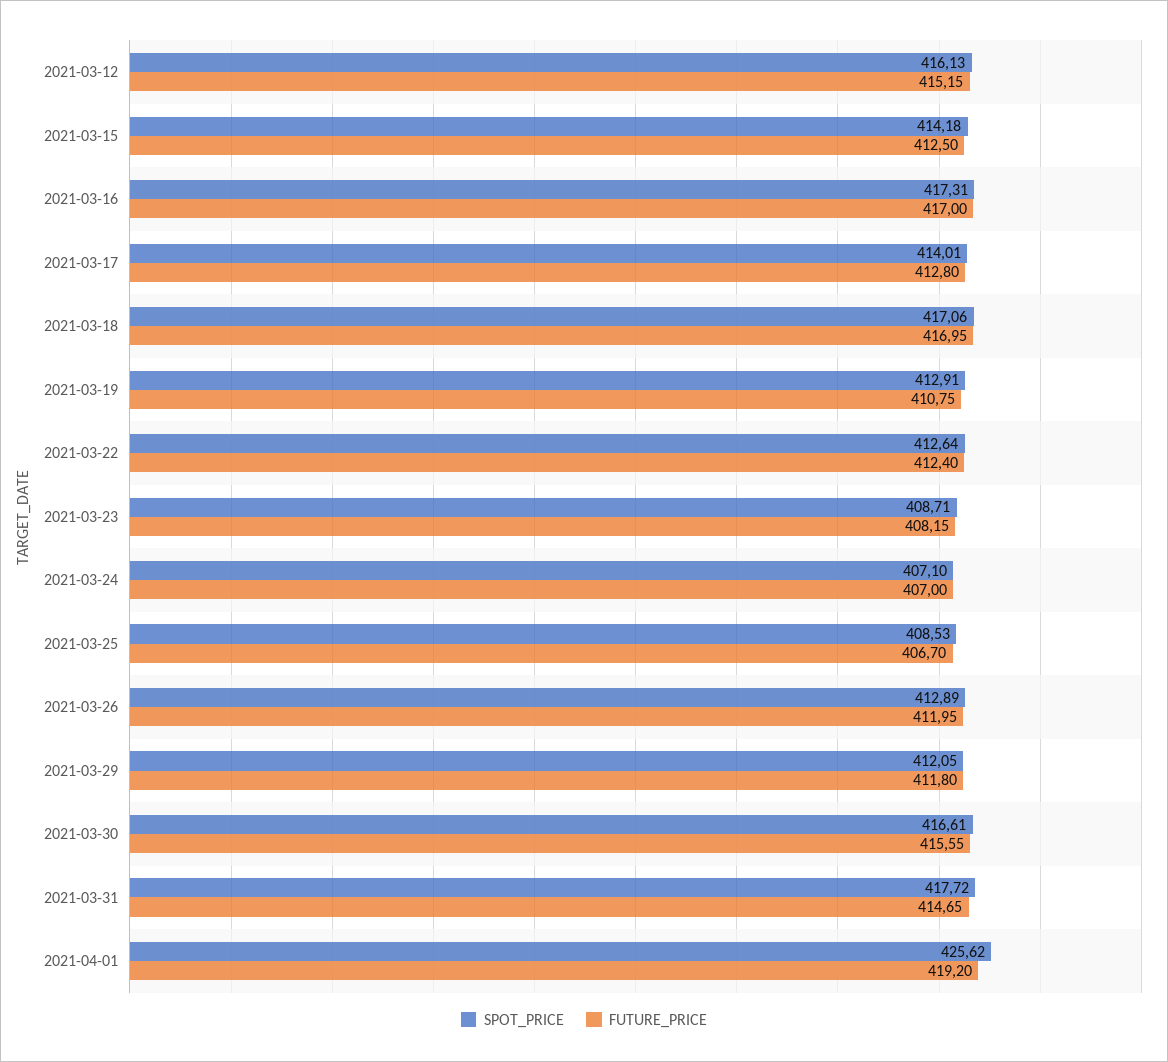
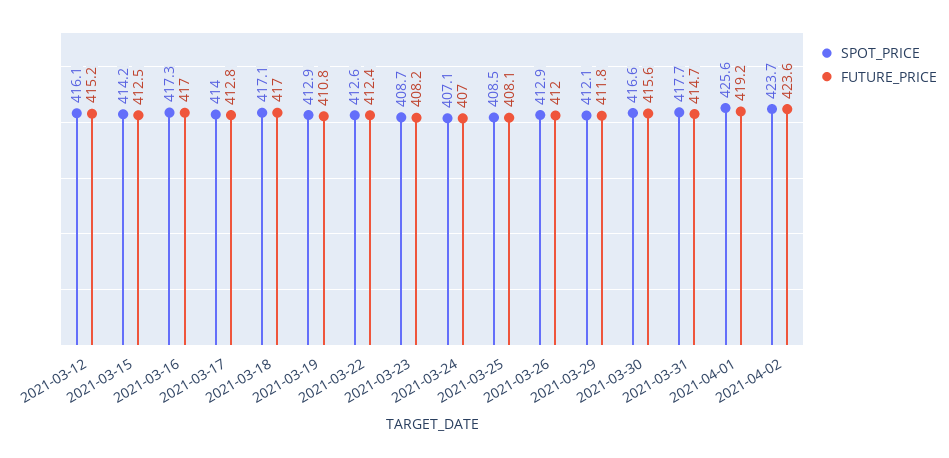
FUTURE_PRICE, 2021-03-25: 406.7 -> 408.1
SPOT_PRICE, 2021-04-02: none -> 423.7
FUTURE_PRICE, 2021-04-02: none -> 423.6

